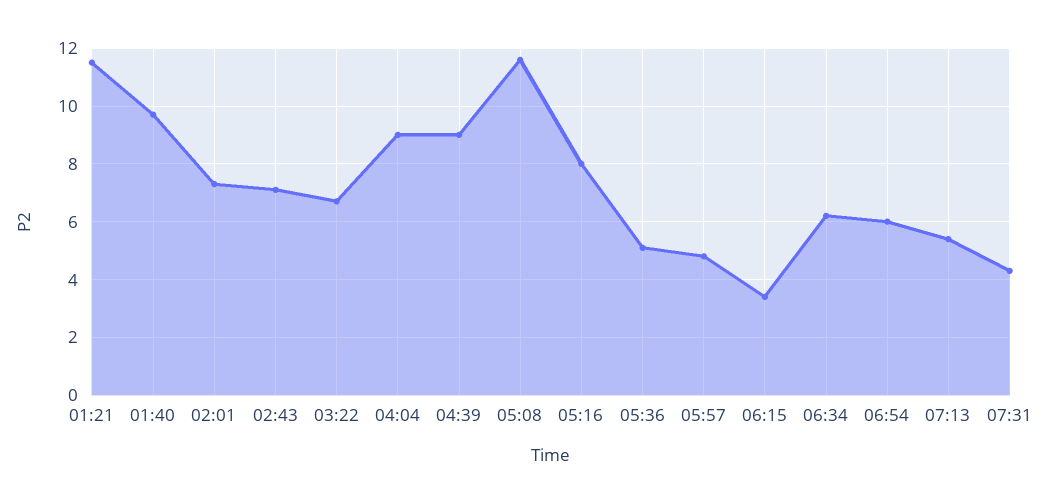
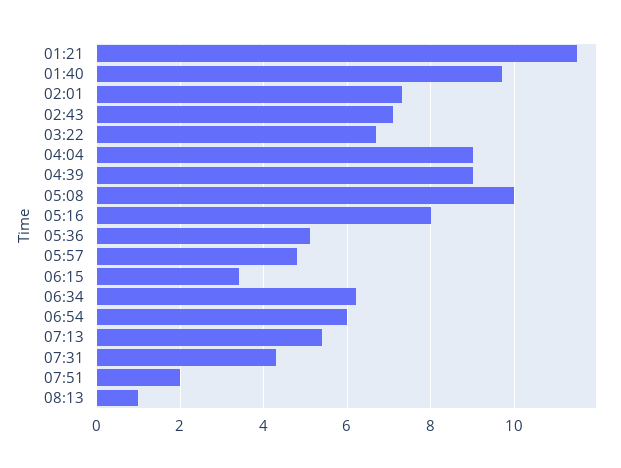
05:08: 11.5 -> 10
07:51: none -> 2
08:13: none -> 1

